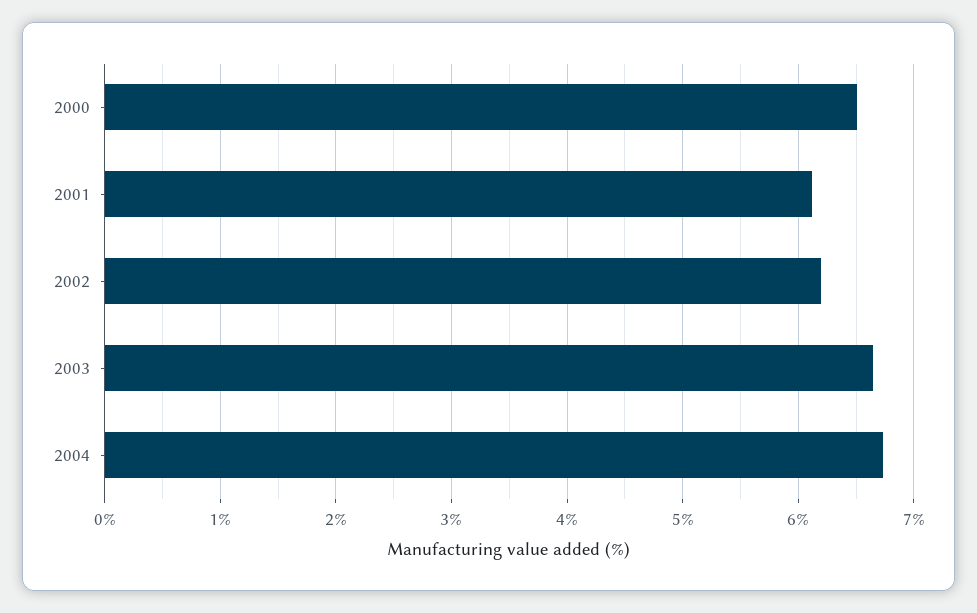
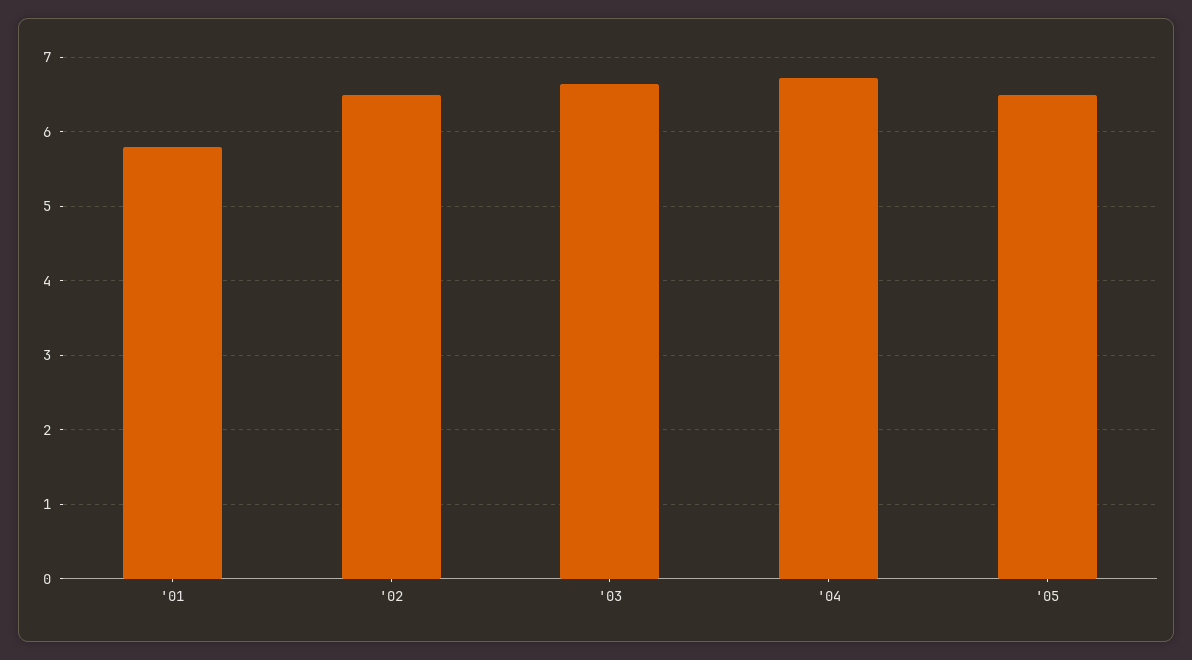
2000: 6.5 -> none
2001: 6.1 -> 5.8
2002: 6.2 -> 6.5
'05: none -> 6.5

